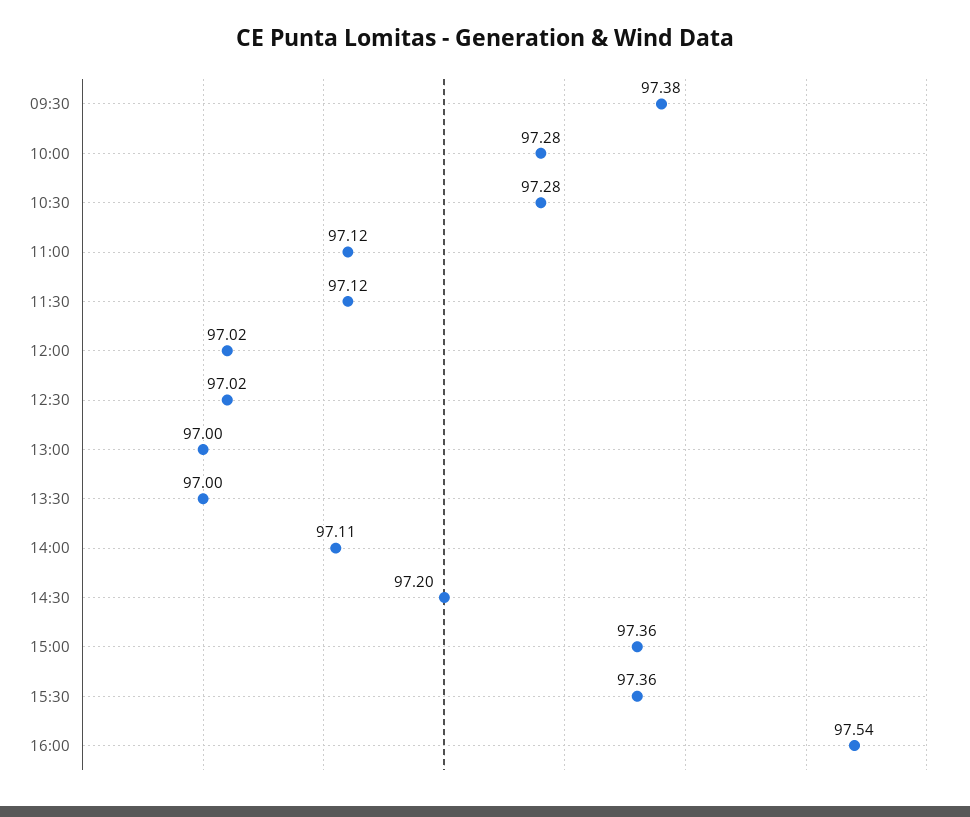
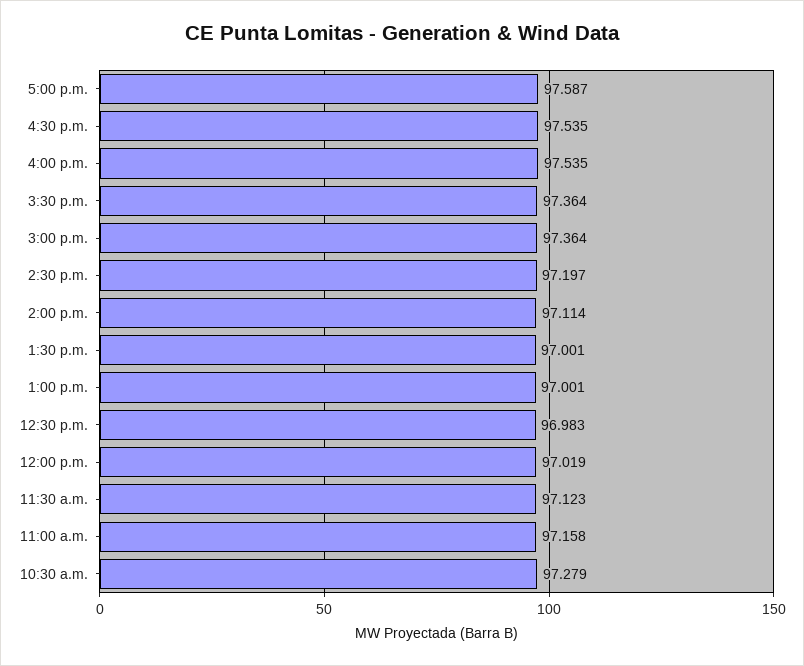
09:30: 97.38 -> none
10:00: 97.28 -> none
11:00: 97.12 -> 97.158
12:30: 97.02 -> 96.983
5:00 p.m.: none -> 97.587
4:30 p.m.: none -> 97.535

